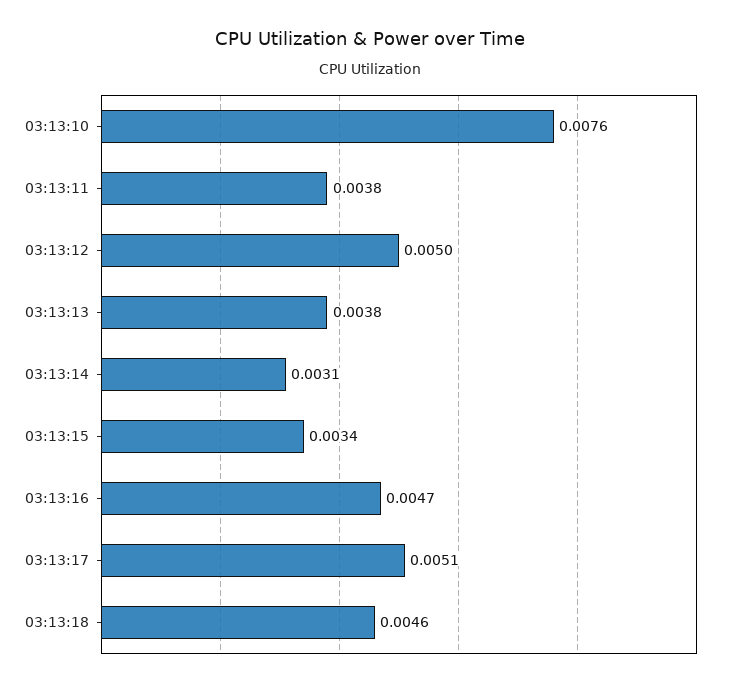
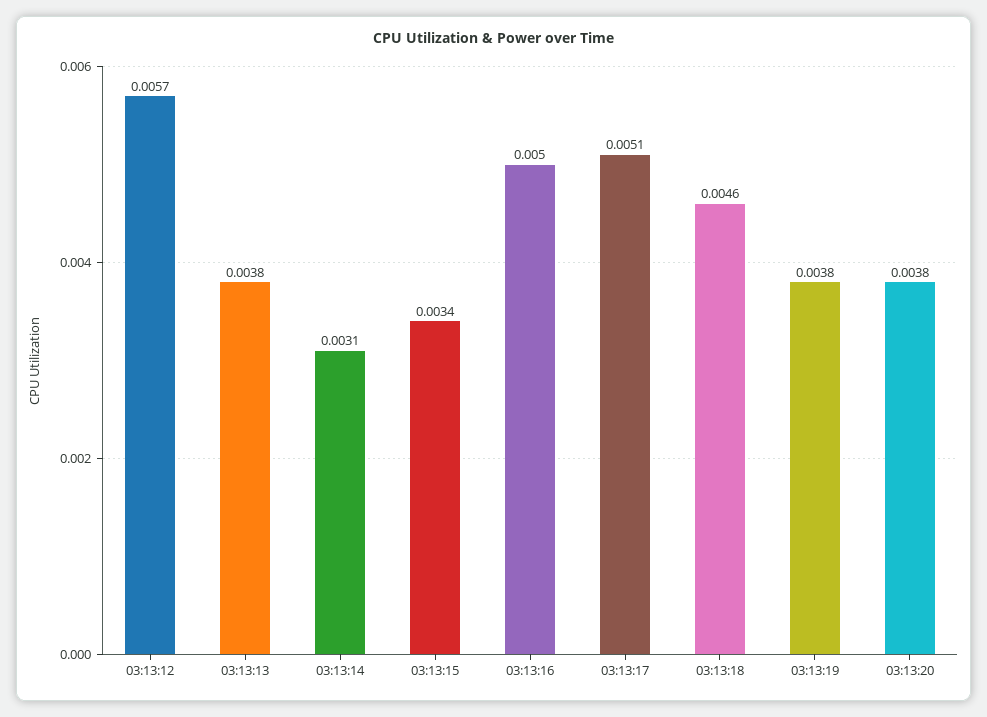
03:13:10: 0.0076 -> none
03:13:11: 0.0038 -> none
03:13:12: 0.005 -> 0.0057
03:13:16: 0.0047 -> 0.005
03:13:19: none -> 0.0038
03:13:20: none -> 0.0038

